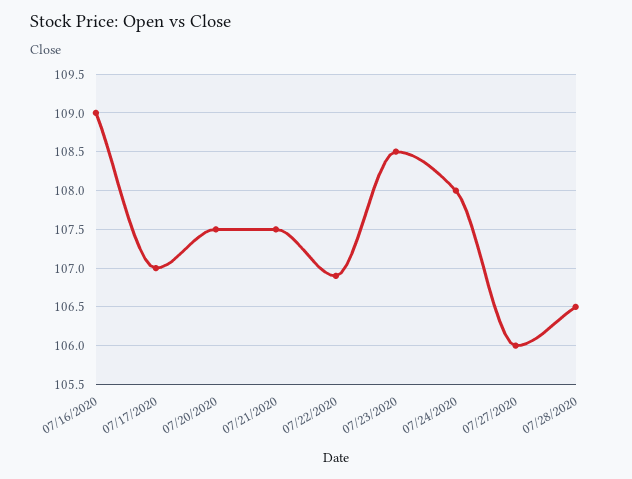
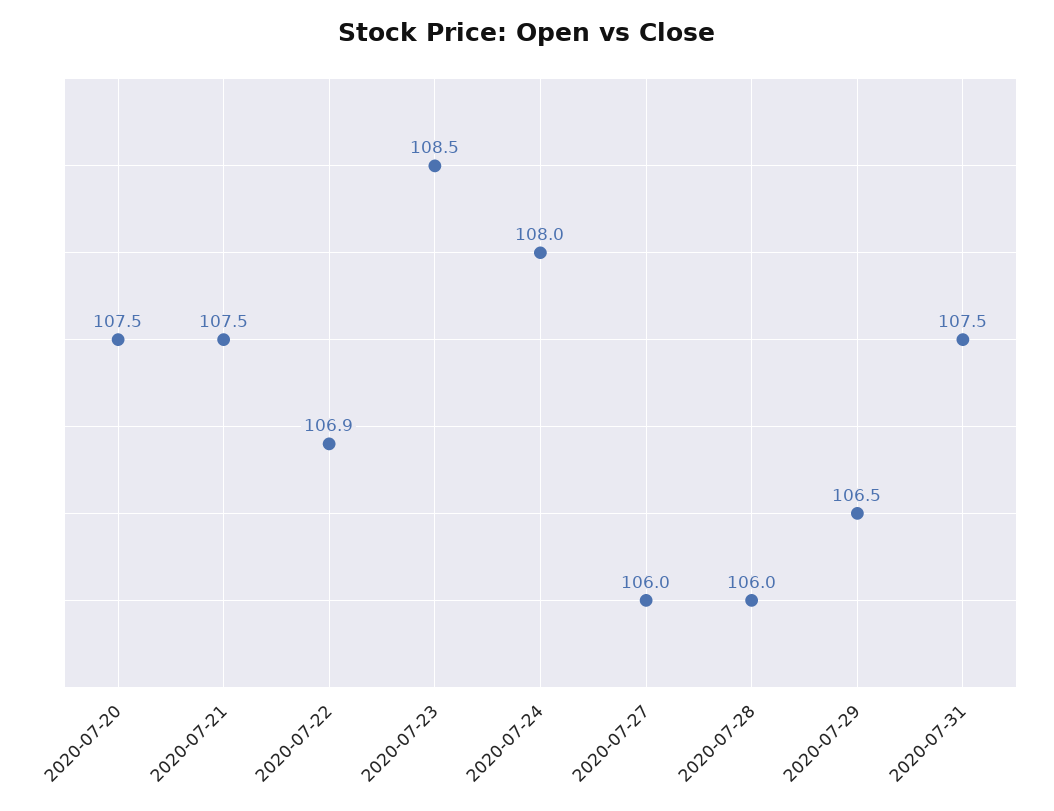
07/16/2020: 109 -> none
07/17/2020: 107 -> none
07/28/2020: 106.5 -> 106
2020-07-29: none -> 106.5
2020-07-31: none -> 107.5

